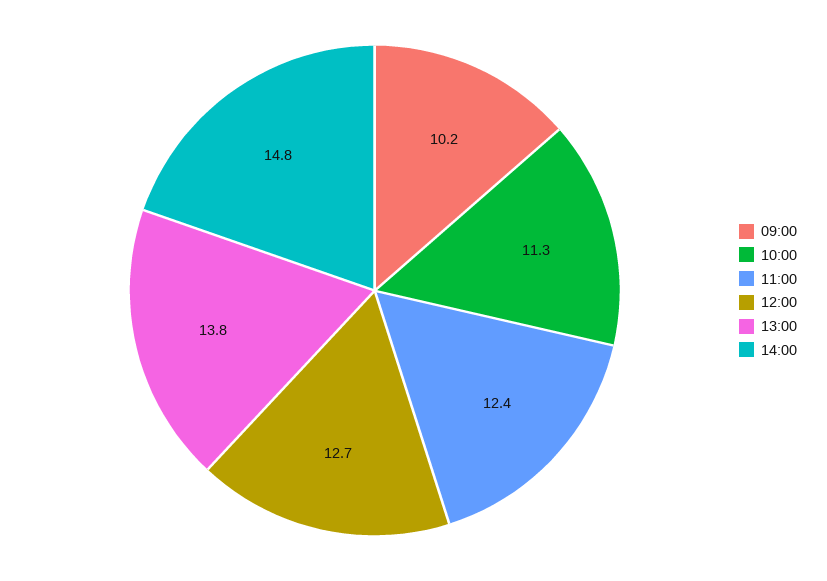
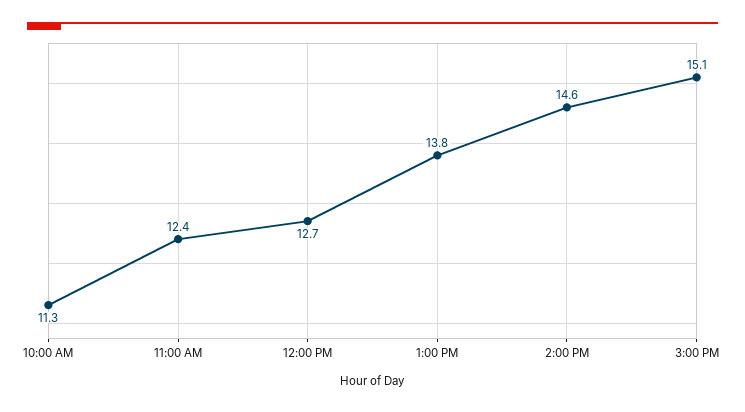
09:00: 10.2 -> none
14:00: 14.8 -> 14.6
3:00 PM: none -> 15.1

